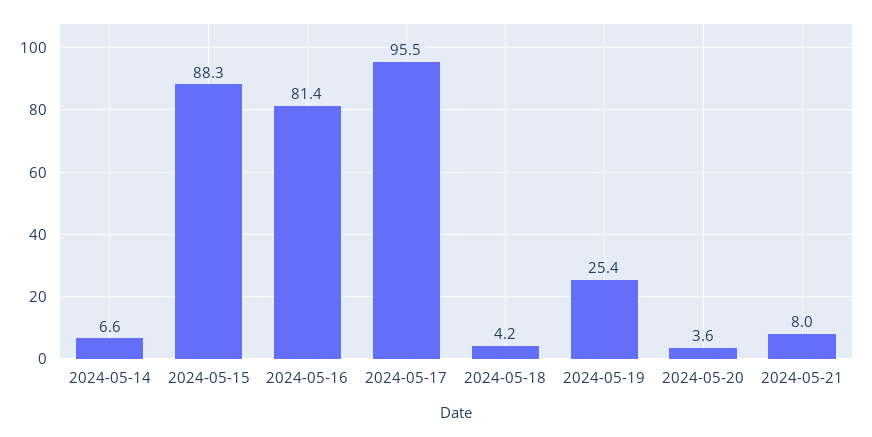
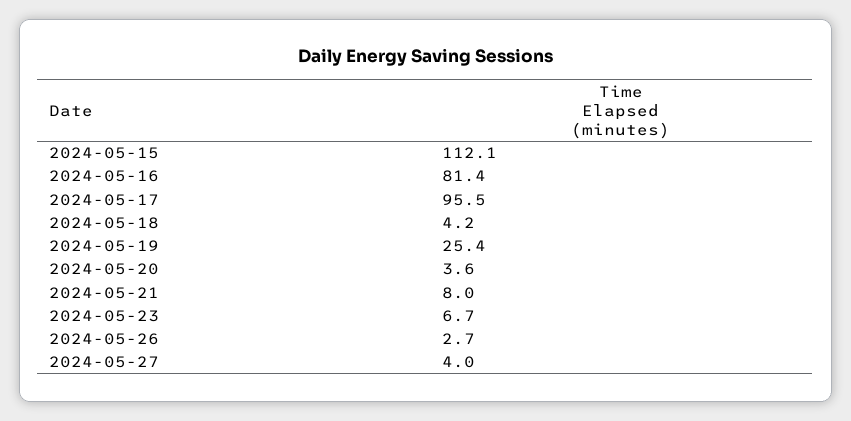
2024-05-14: 6.6 -> none
2024-05-15: 88.3 -> 112.1
2024-05-23: none -> 6.7
2024-05-26: none -> 2.7
2024-05-27: none -> 4

